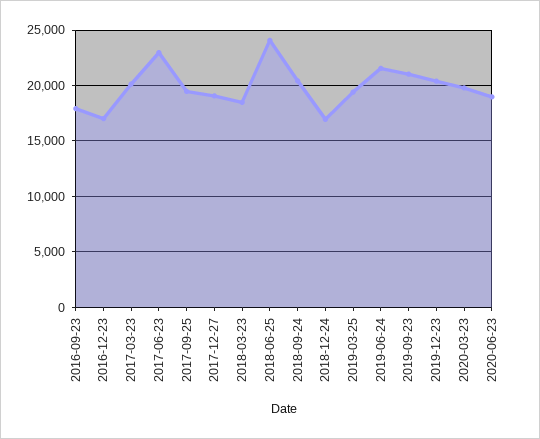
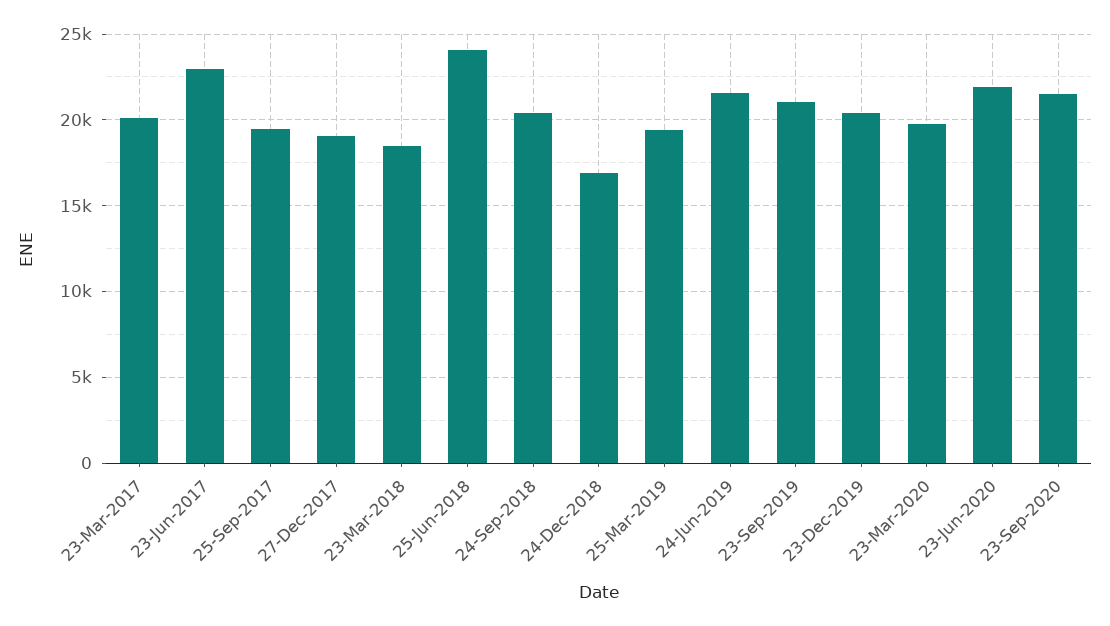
2016-09-23: 18000 -> none
2016-12-23: 17000 -> none
2020-06-23: 19000 -> 22000
23-Sep-2020: none -> 21500

